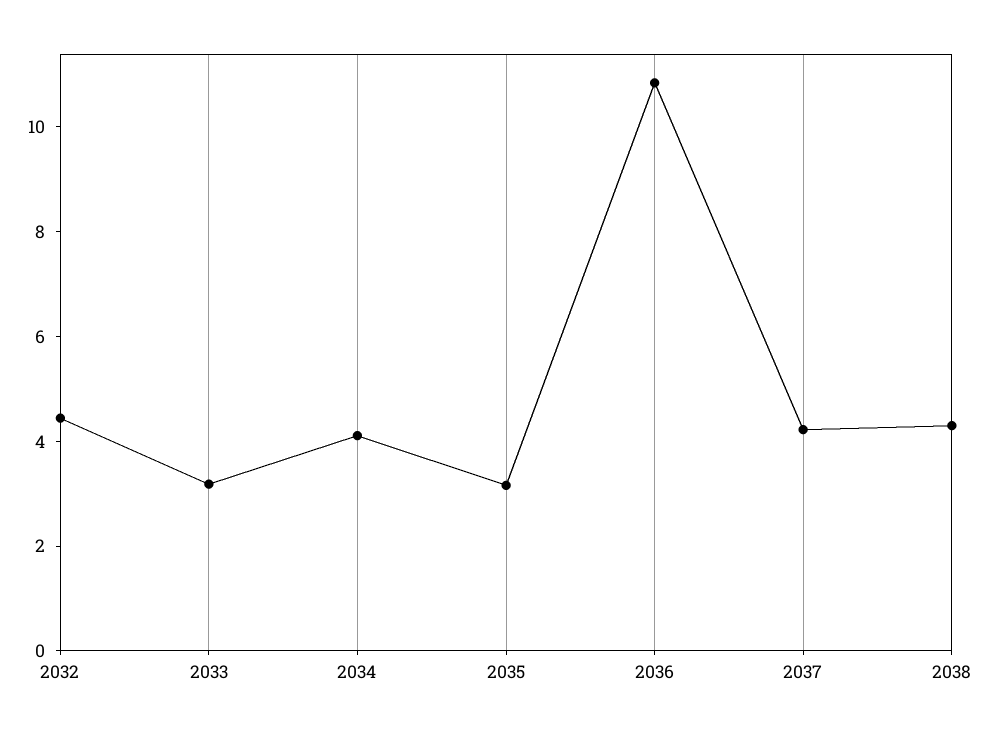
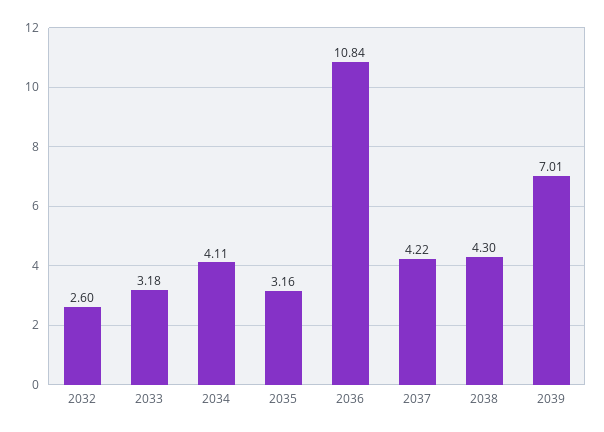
2032: 4.5 -> 2.6
2039: none -> 7.01

